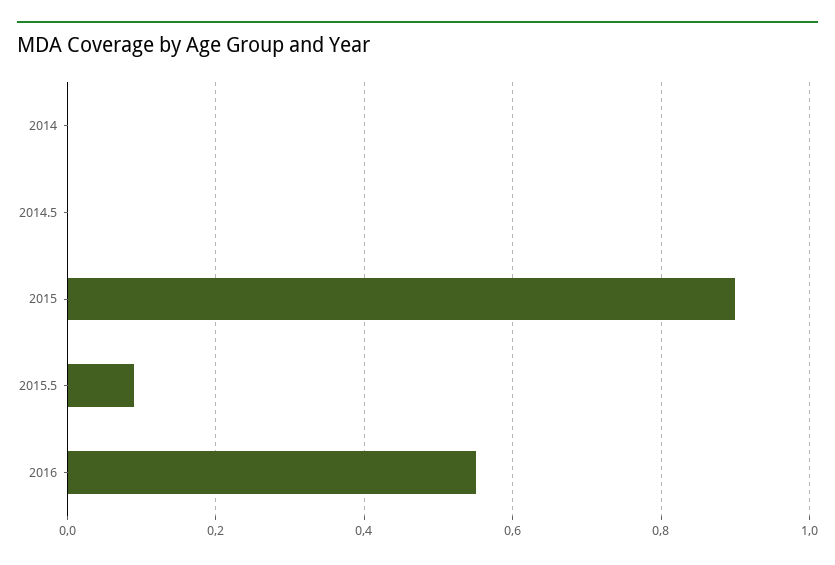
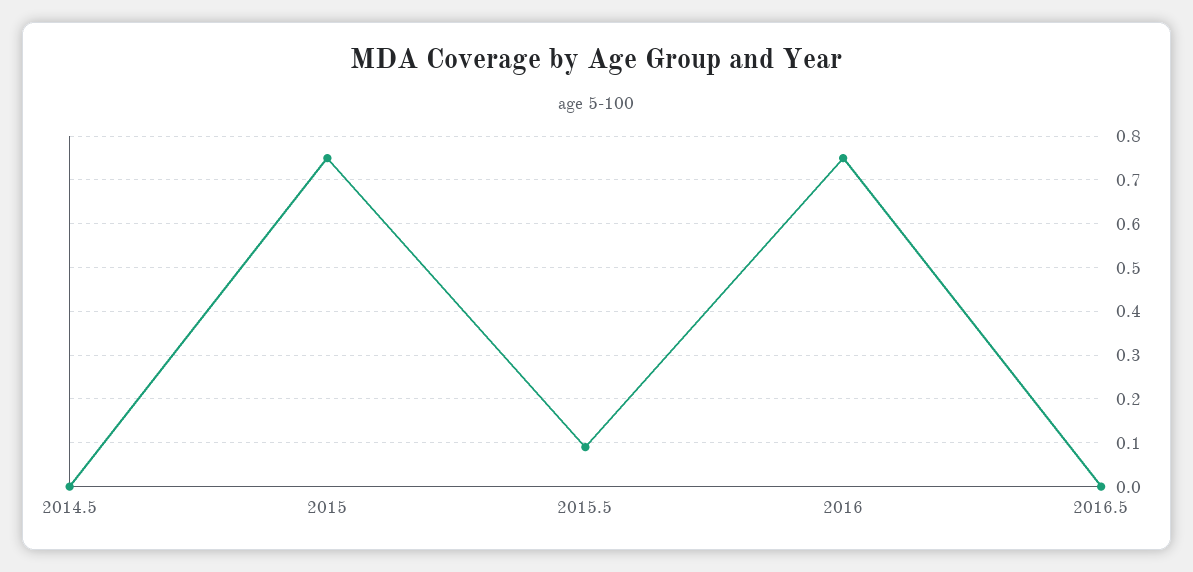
2014: 0 -> none
2015: 0.9 -> 0.75
2016: 0.55 -> 0.75
2016.5: none -> 0

